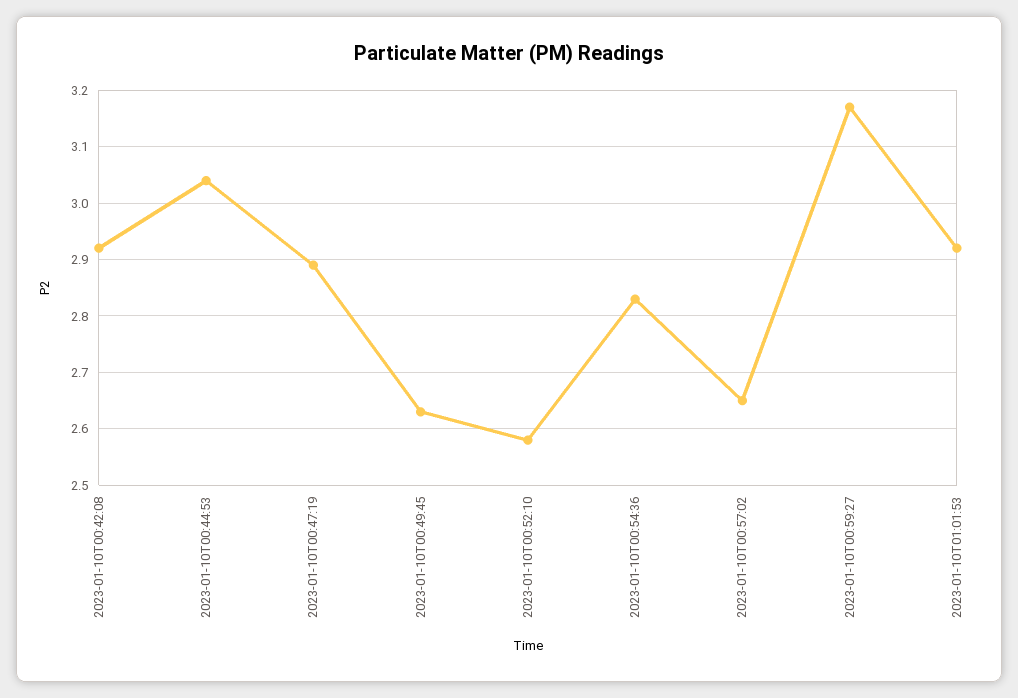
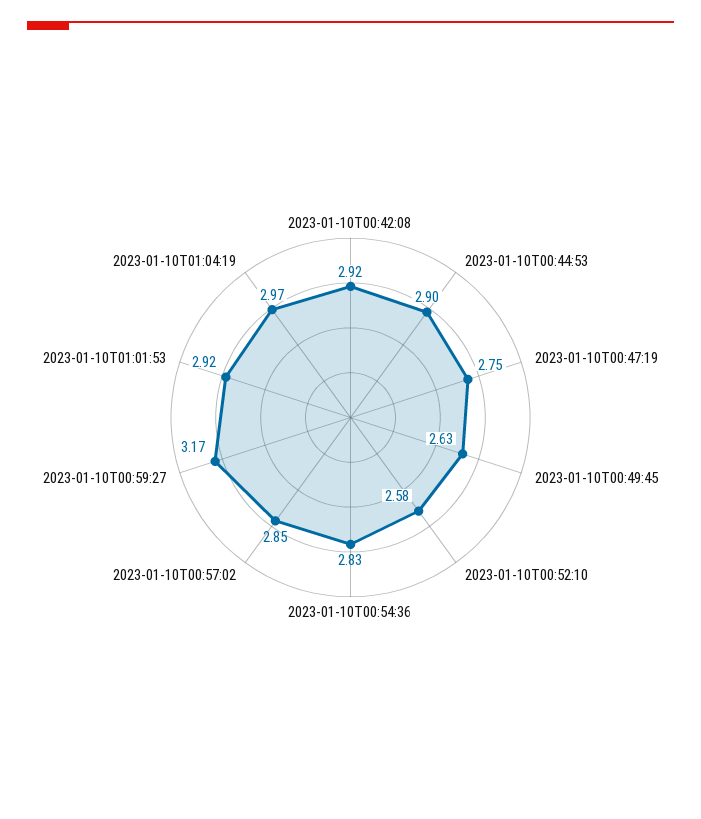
2023-01-10T00:44:53: 3.05 -> 2.9
2023-01-10T00:47:19: 2.9 -> 2.75
2023-01-10T00:57:02: 2.65 -> 2.85
2023-01-10T01:04:19: none -> 2.97

